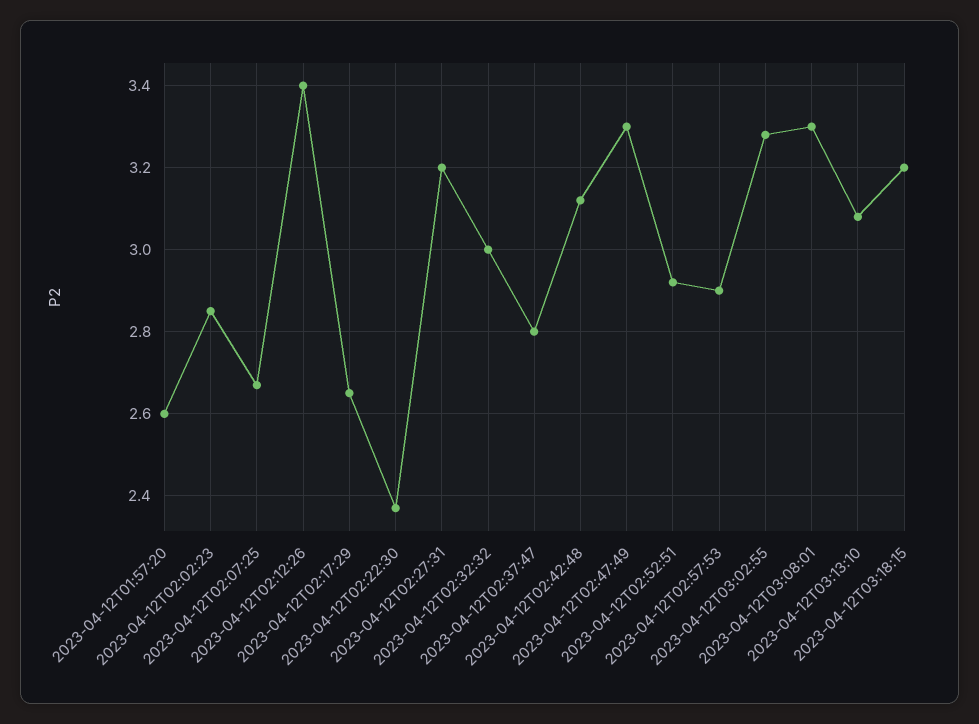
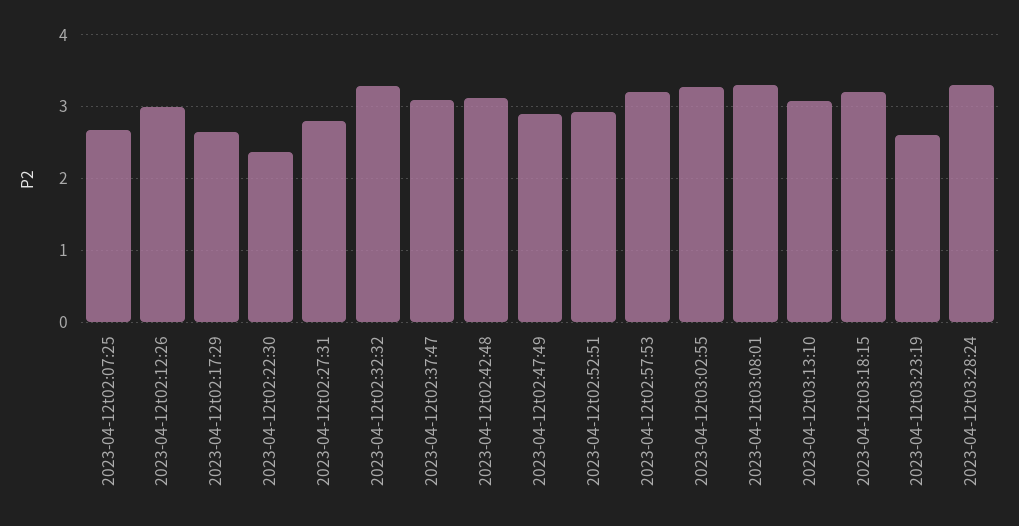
2023-04-12T01:57:20: 2.6 -> none
2023-04-12T02:02:23: 2.85 -> none
2023-04-12T02:12:26: 3.4 -> 3
2023-04-12T02:27:31: 3.2 -> 2.8
2023-04-12T02:32:32: 3 -> 3.3
2023-04-12T02:37:47: 2.8 -> 3.1
2023-04-12T02:47:49: 3.3 -> 2.9
2023-04-12T02:57:53: 2.9 -> 3.2
2023-04-12t03:23:19: none -> 2.6
2023-04-12t03:28:24: none -> 3.3

